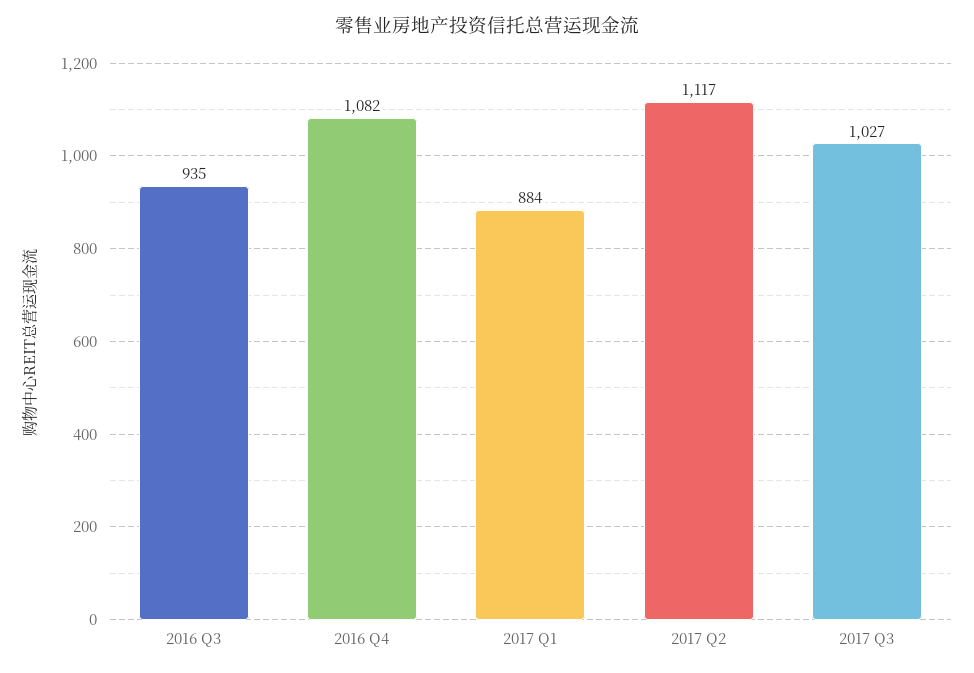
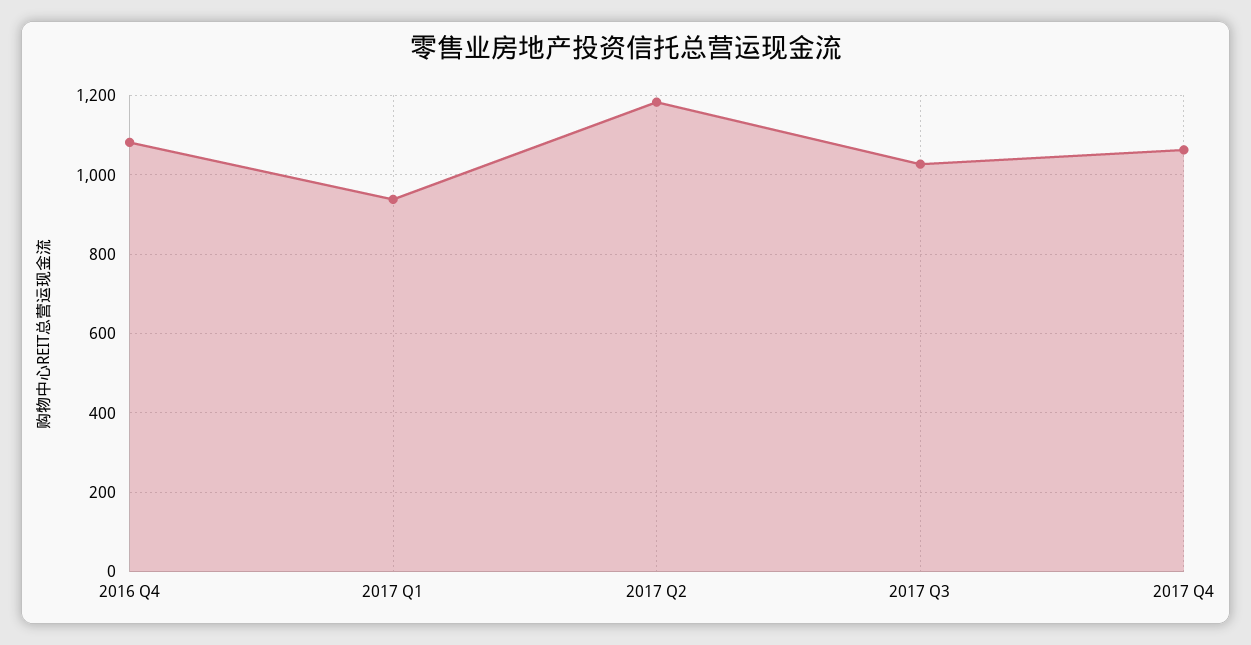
2016 Q3: 935 -> none
2017 Q1: 884 -> 940
2017 Q2: 1117 -> 1180
2017 Q4: none -> 1060

